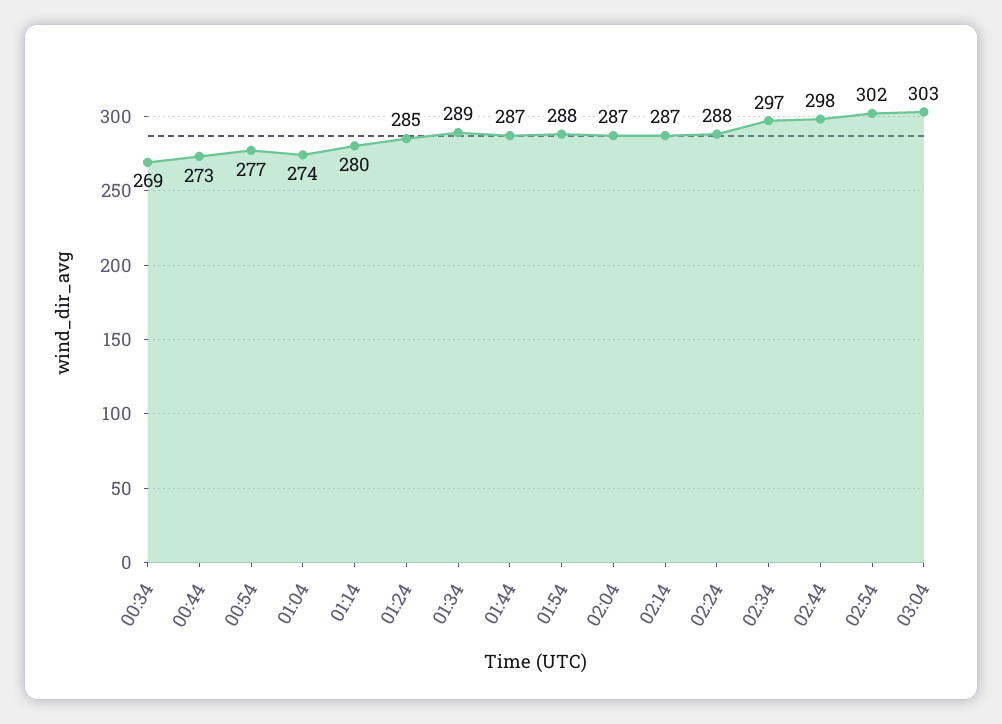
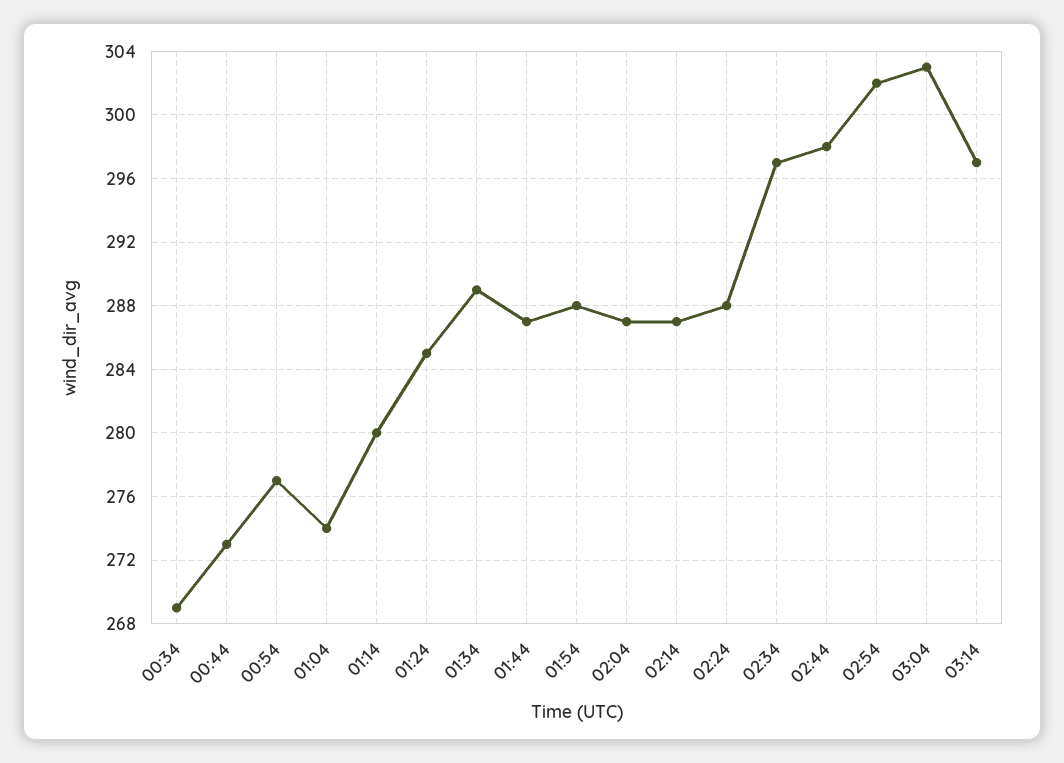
03:14: none -> 297

